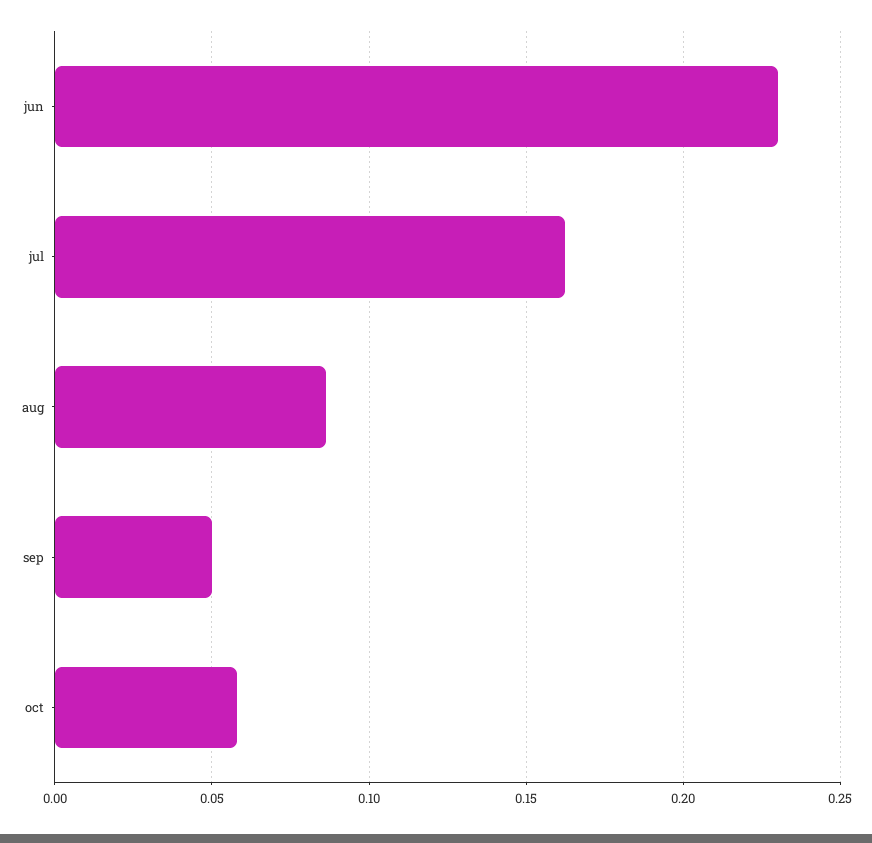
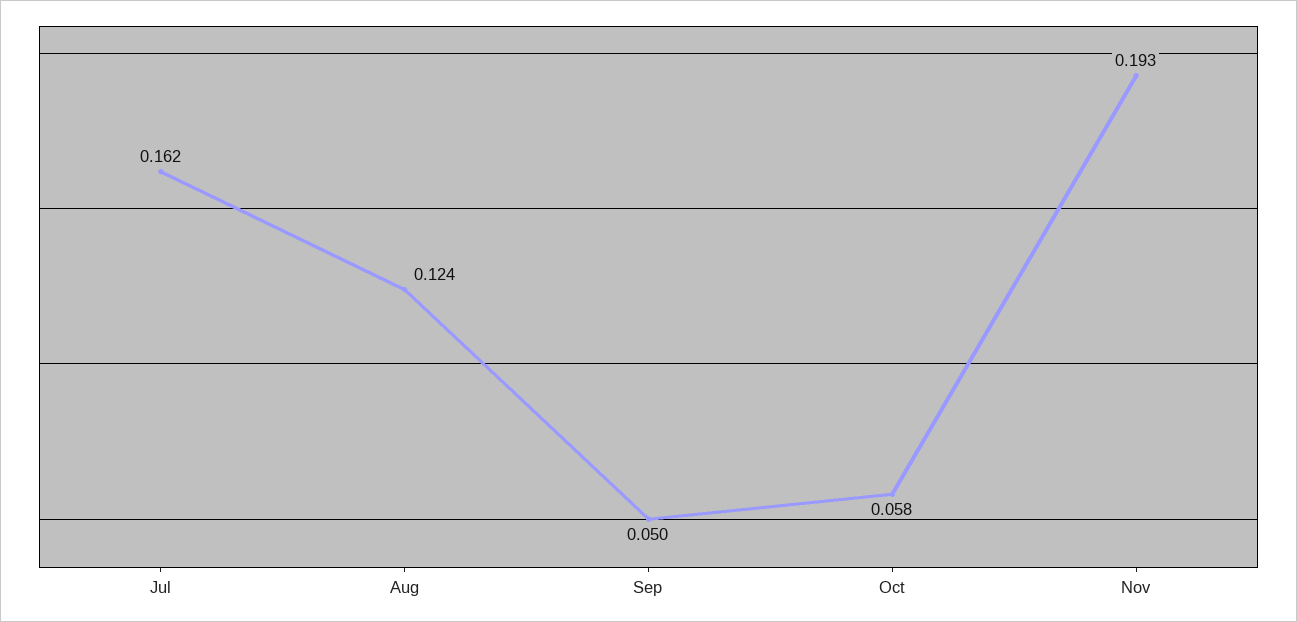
jun: 0.23 -> none
aug: 0.085 -> 0.124
Nov: none -> 0.193

